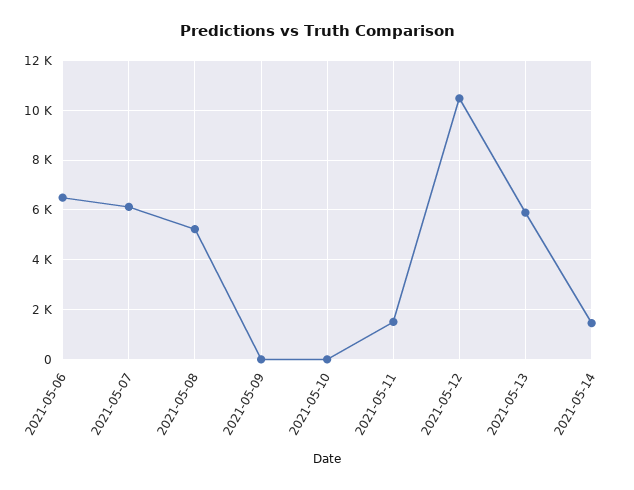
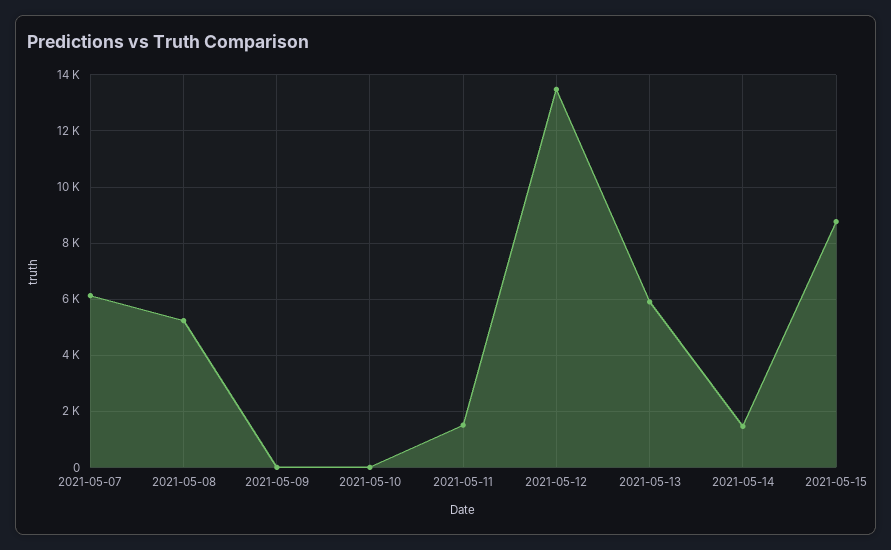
2021-05-06: 6500 -> none
2021-05-12: 10500 -> 13500
2021-05-15: none -> 8750

